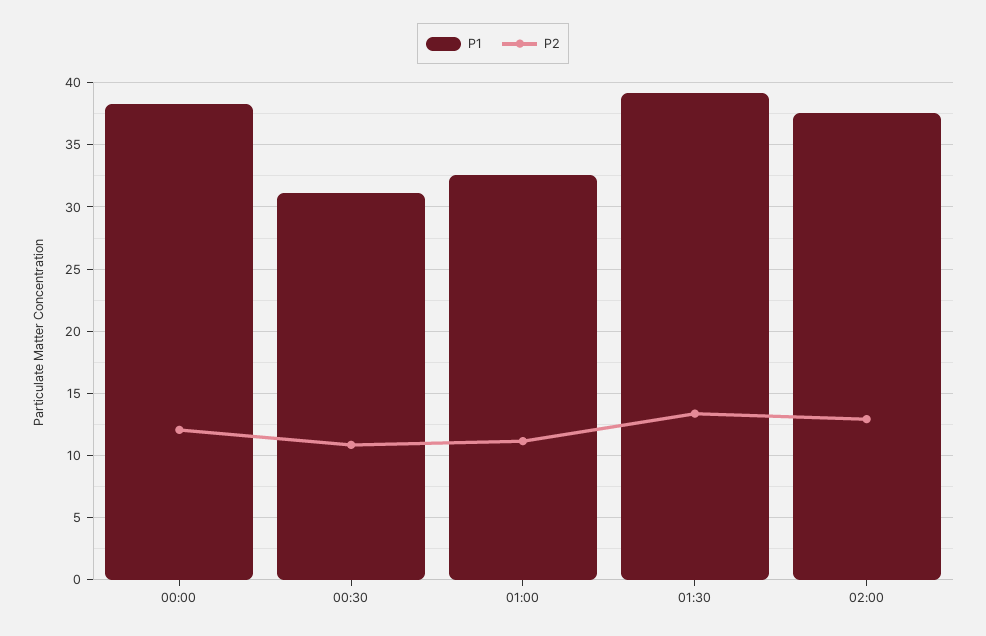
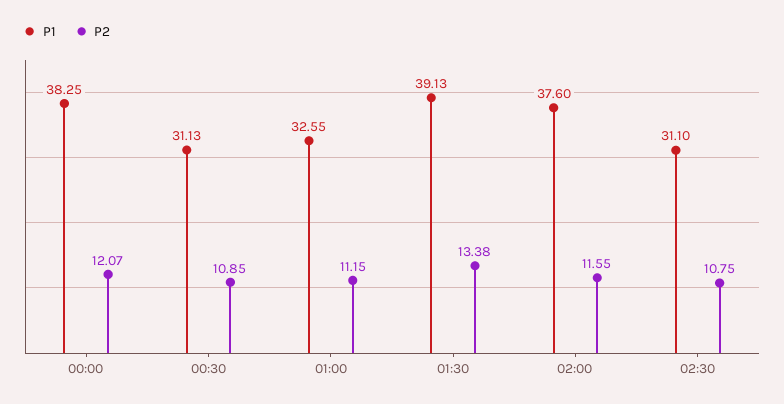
P2, 02:00: 13 -> 11.55
P1, 02:30: none -> 31.1
P2, 02:30: none -> 10.75

